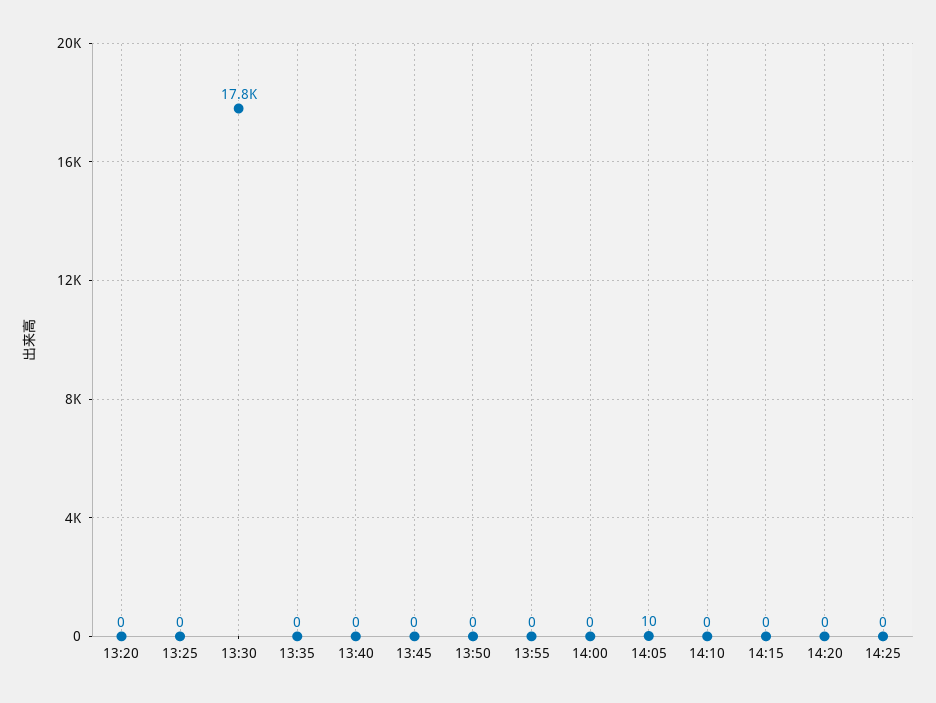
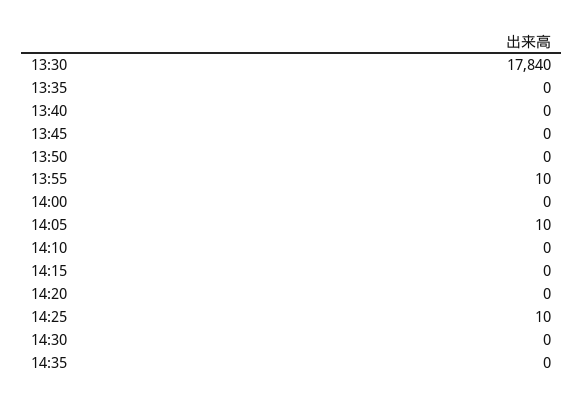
13:20: 0 -> none
13:25: 0 -> none
13:55: 0 -> 10
14:25: 0 -> 10
14:30: none -> 0
14:35: none -> 0

